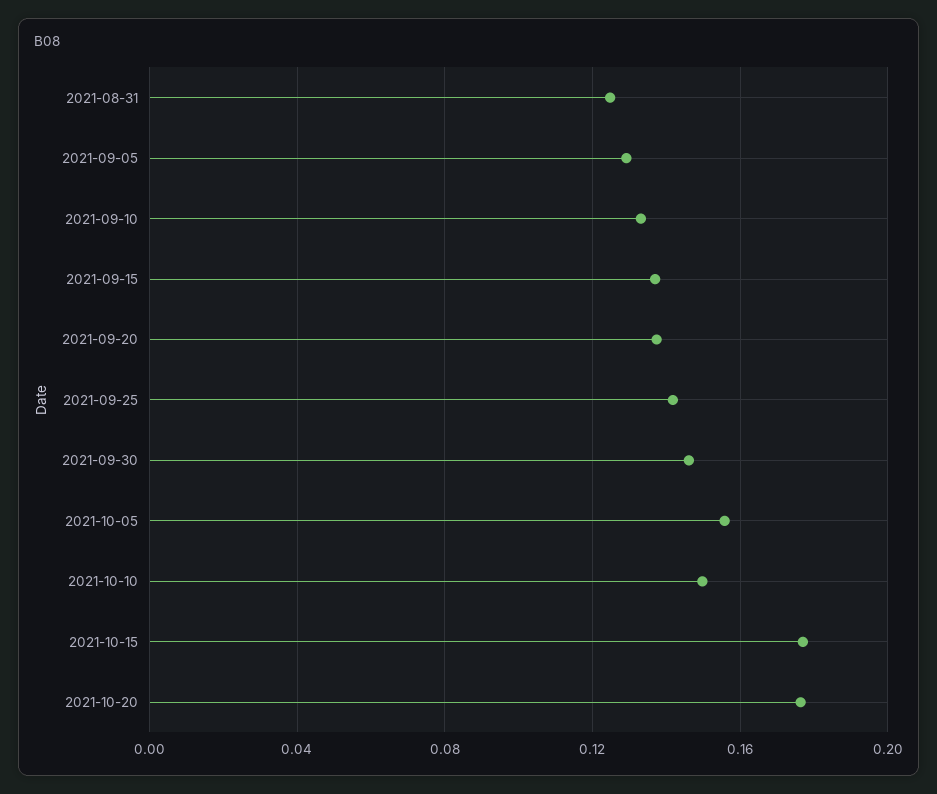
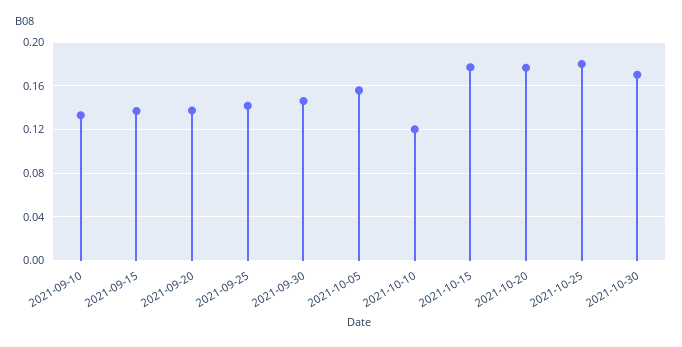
2021-08-31: 0.125 -> none
2021-09-05: 0.13 -> none
2021-10-10: 0.15 -> 0.12
2021-10-25: none -> 0.18
2021-10-30: none -> 0.17

